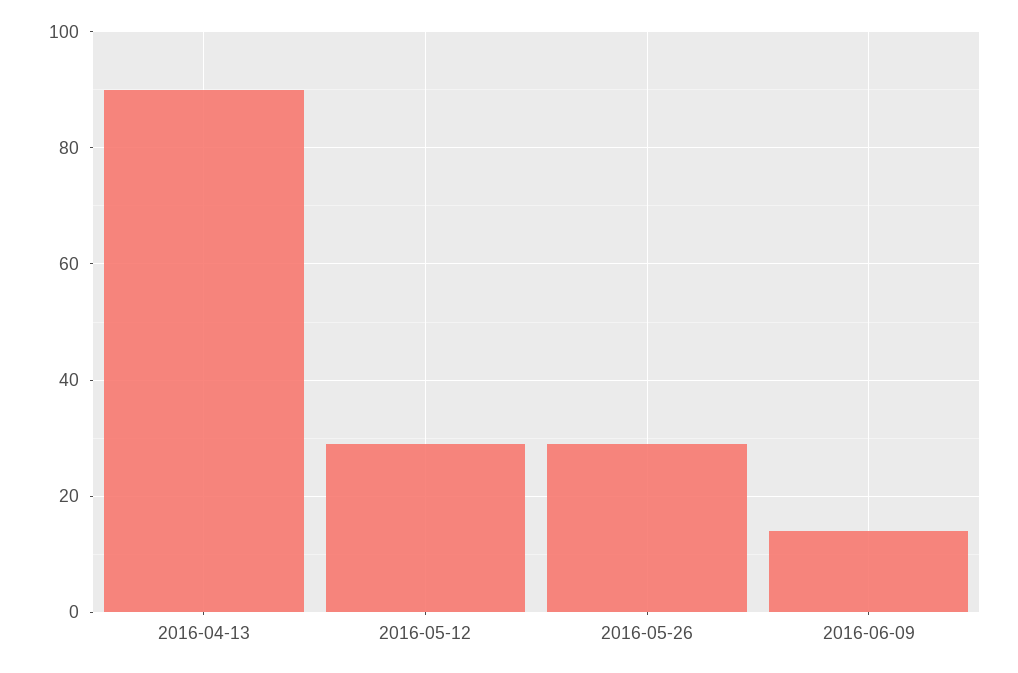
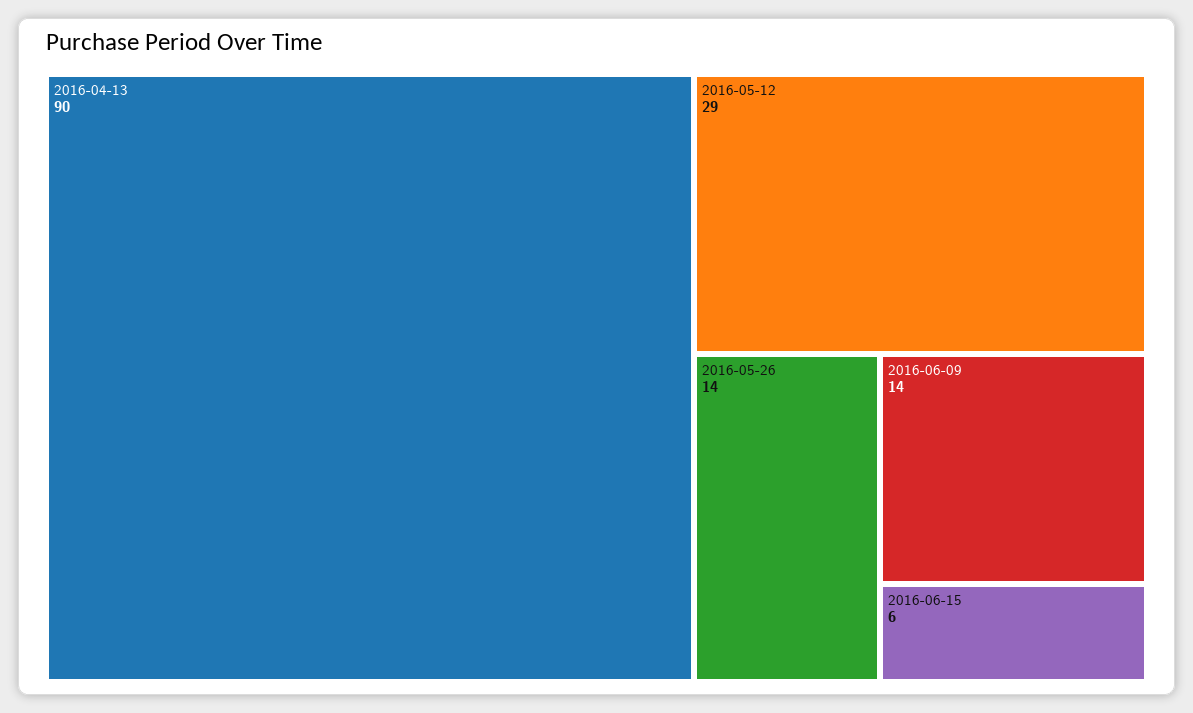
2016-05-26: 30 -> 14
2016-06-15: none -> 6

